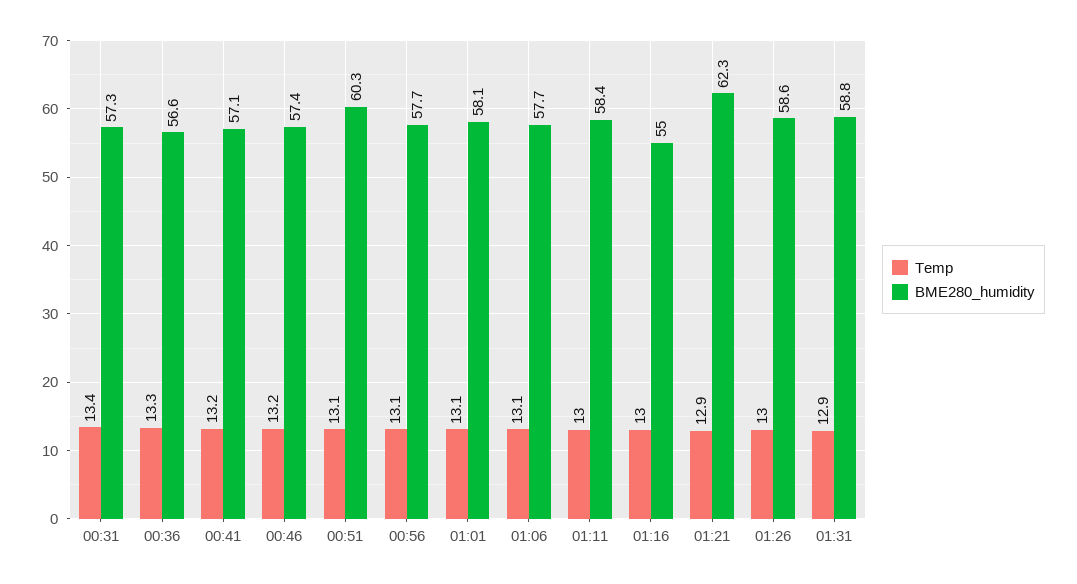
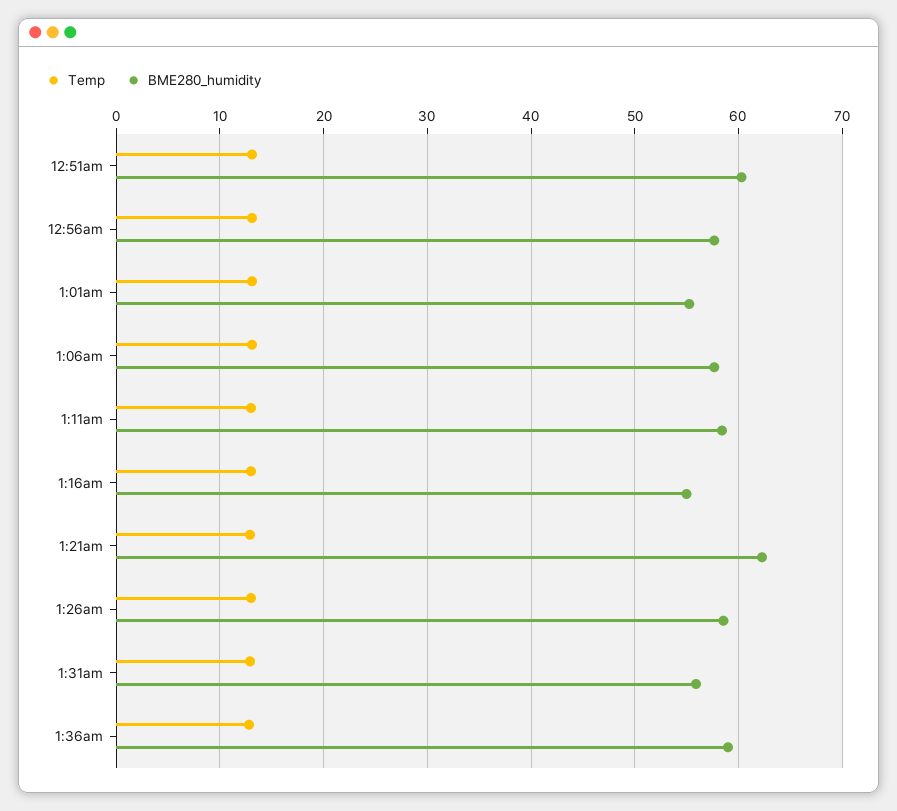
Temp, 00:31: 13.4 -> none
BME280_humidity, 00:31: 57.3 -> none
Temp, 00:36: 13.3 -> none
BME280_humidity, 00:36: 56.6 -> none
Temp, 00:41: 13.2 -> none
BME280_humidity, 00:41: 57.1 -> none
Temp, 00:46: 13.2 -> none
BME280_humidity, 00:46: 57.4 -> none
BME280_humidity, 01:01: 58.1 -> 55
BME280_humidity, 01:31: 58.8 -> 56
Temp, 1:36am: none -> 13
BME280_humidity, 1:36am: none -> 59

